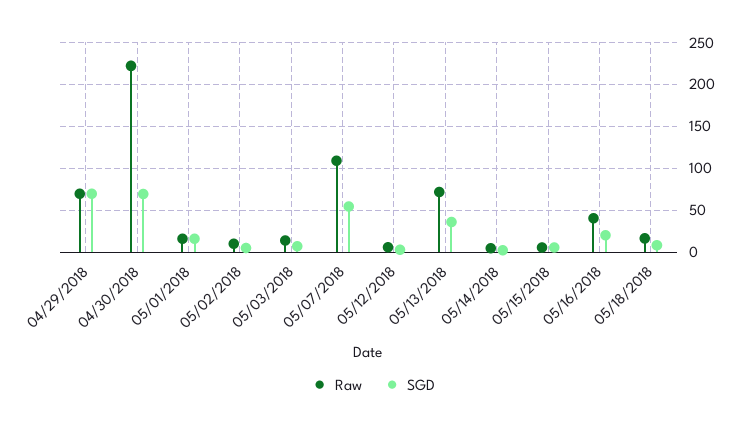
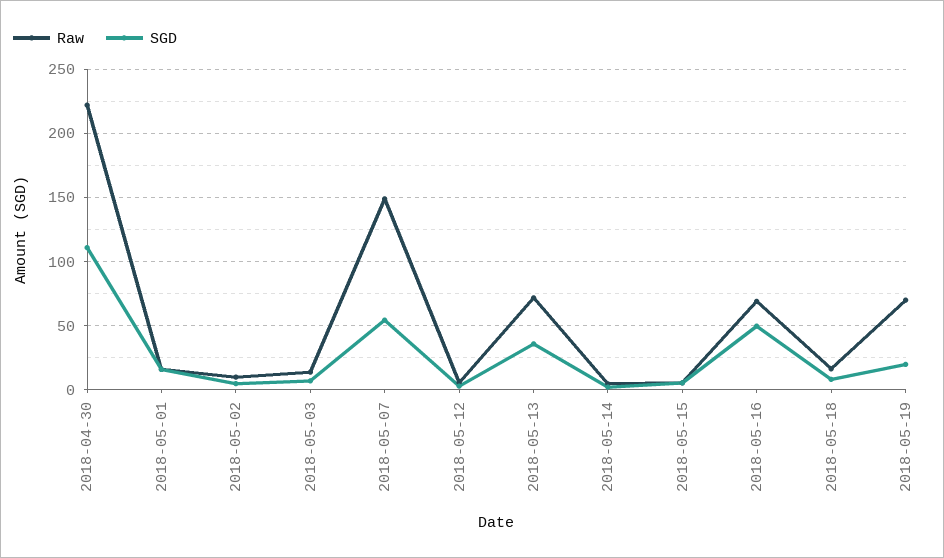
Raw, 04/29/2018: 70 -> none
SGD, 04/29/2018: 70 -> none
SGD, 04/30/2018: 70 -> 110
Raw, 05/07/2018: 110 -> 150
Raw, 05/16/2018: 40 -> 70
SGD, 05/16/2018: 20 -> 50
Raw, 2018-05-19: none -> 70
SGD, 2018-05-19: none -> 20

